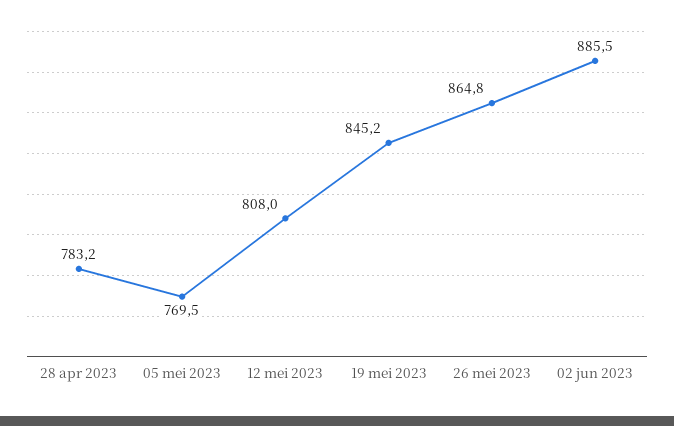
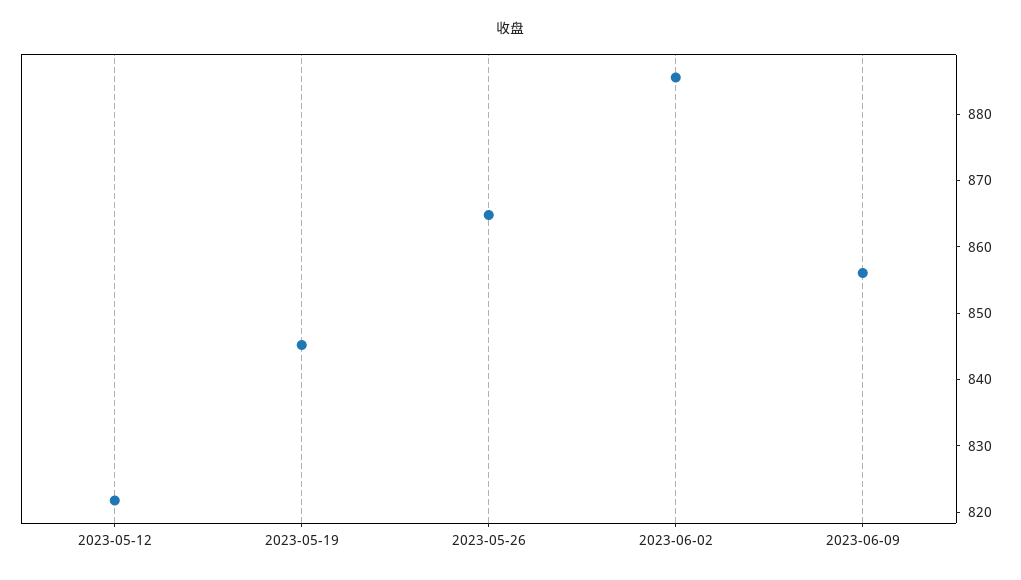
28 apr 2023: 783.2 -> none
05 mei 2023: 769.5 -> none
12 mei 2023: 808 -> 822
2023-06-09: none -> 856

